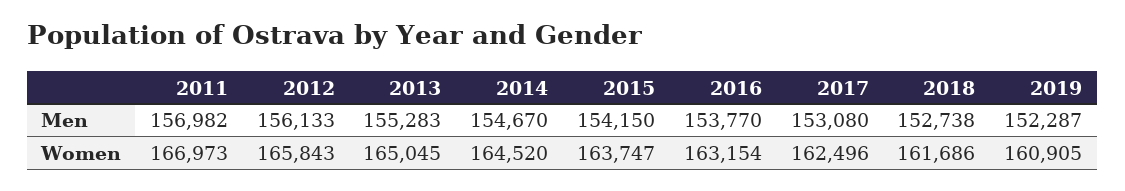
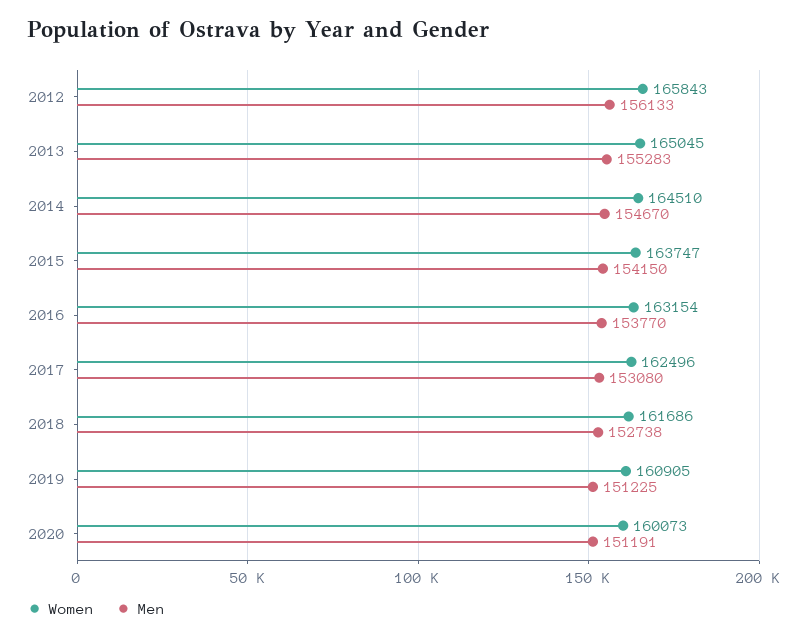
Men, 2011: 156982 -> none
Men, 2019: 152287 -> 151225
Women, 2011: 166973 -> none
Women, 2014: 164520 -> 164510
Women, 2020: none -> 160073
Men, 2020: none -> 151191

